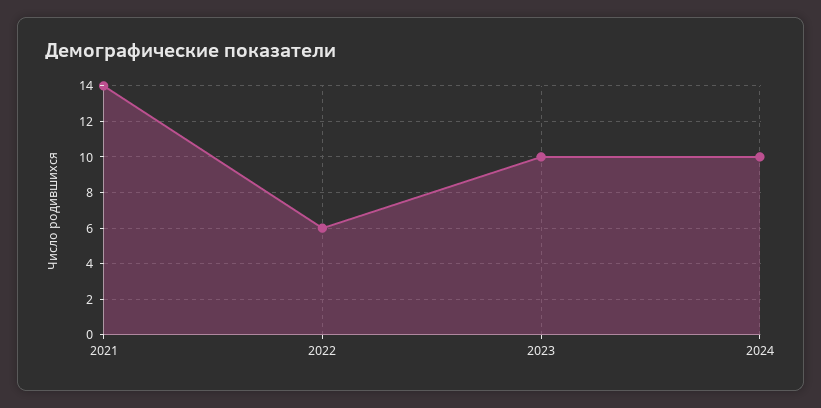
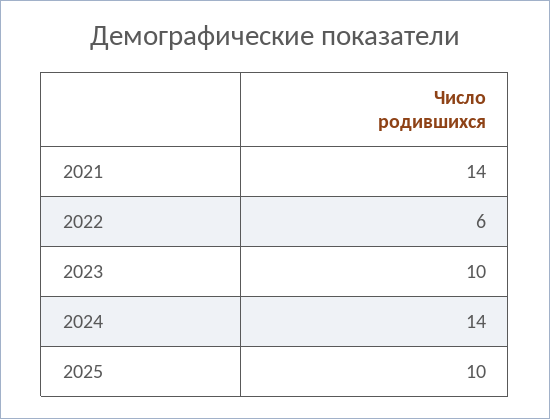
2024: 10 -> 14
2025: none -> 10

